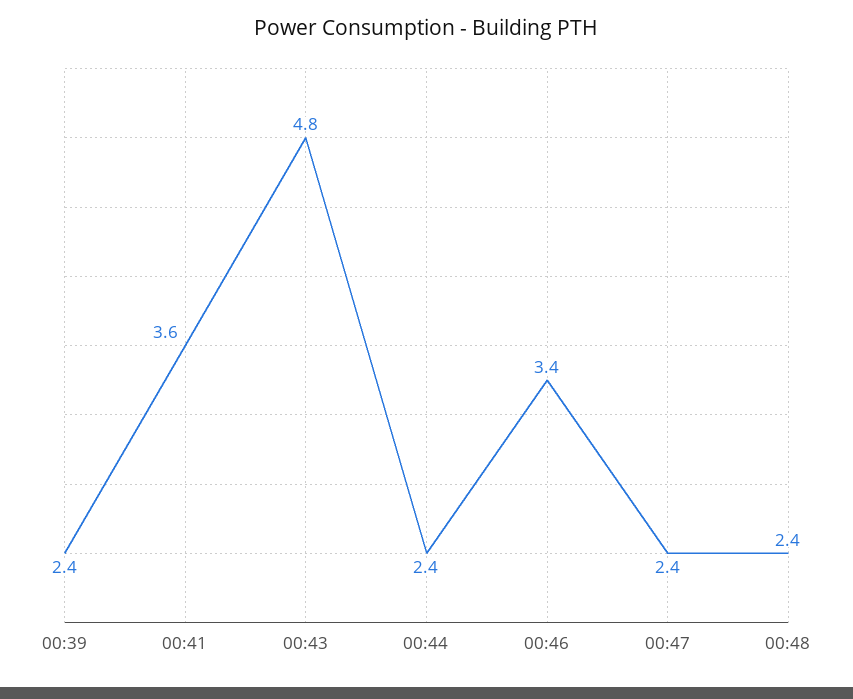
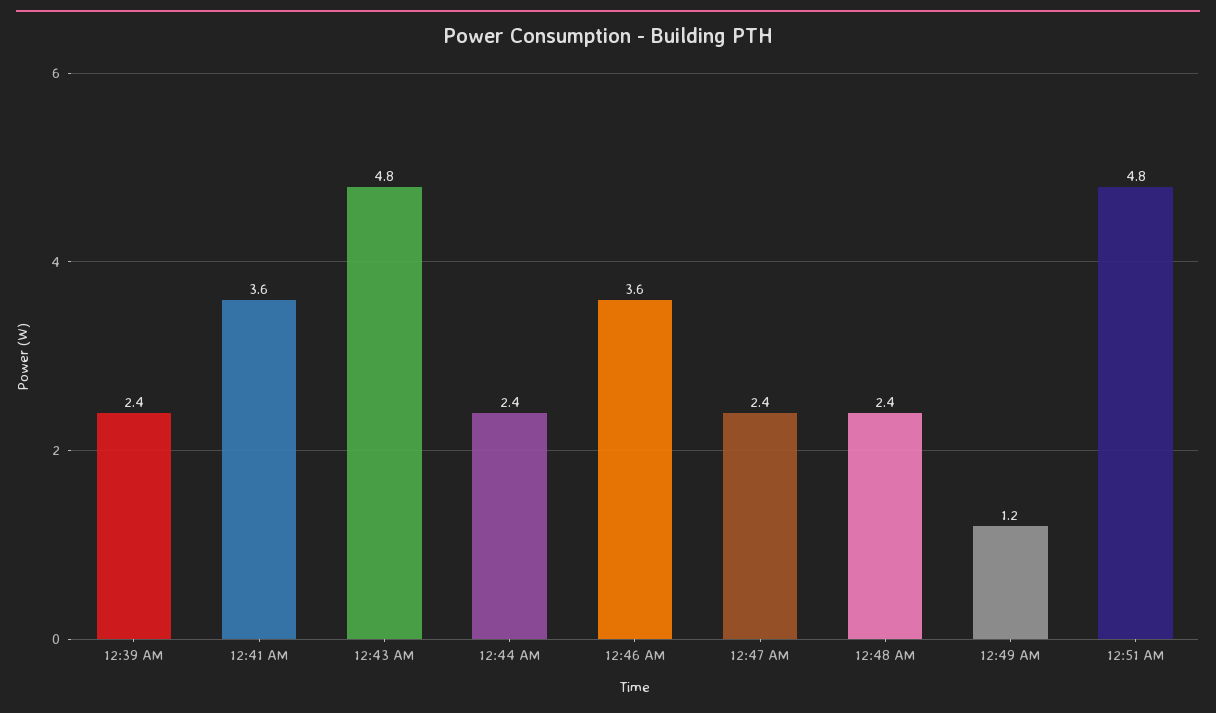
00:46: 3.4 -> 3.6
12:49 AM: none -> 1.2
12:51 AM: none -> 4.8

